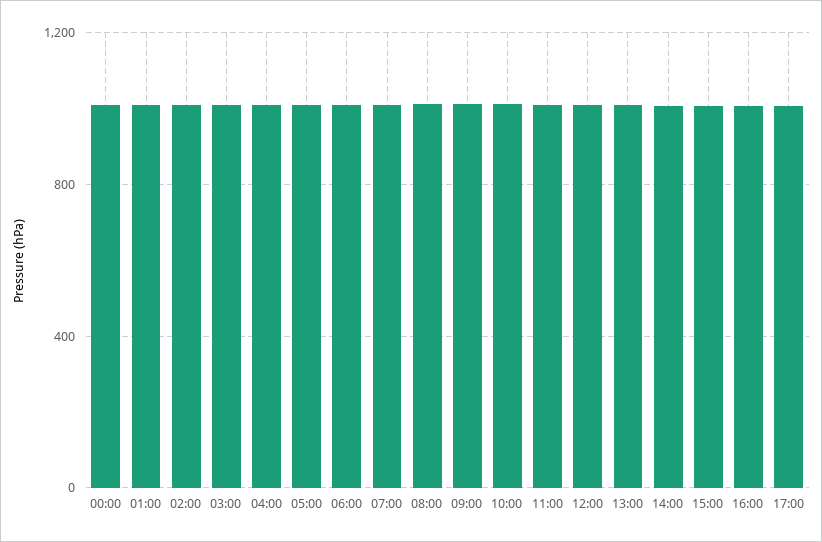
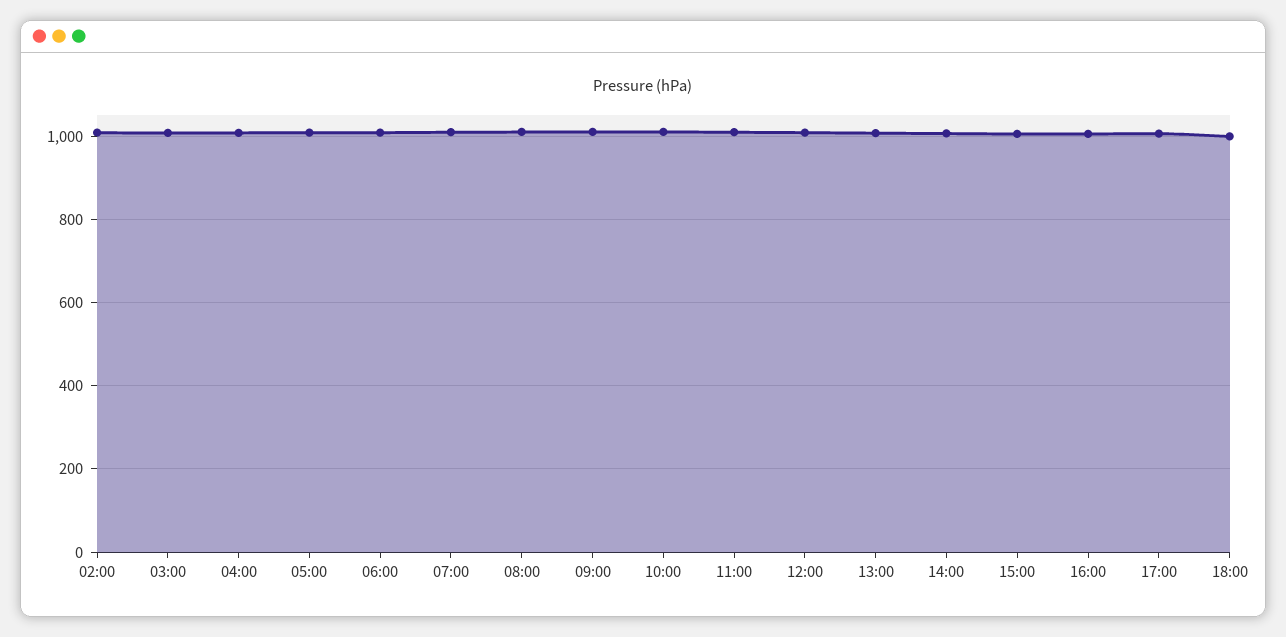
00:00: 1000 -> none
01:00: 1000 -> none
18:00: none -> 1000

